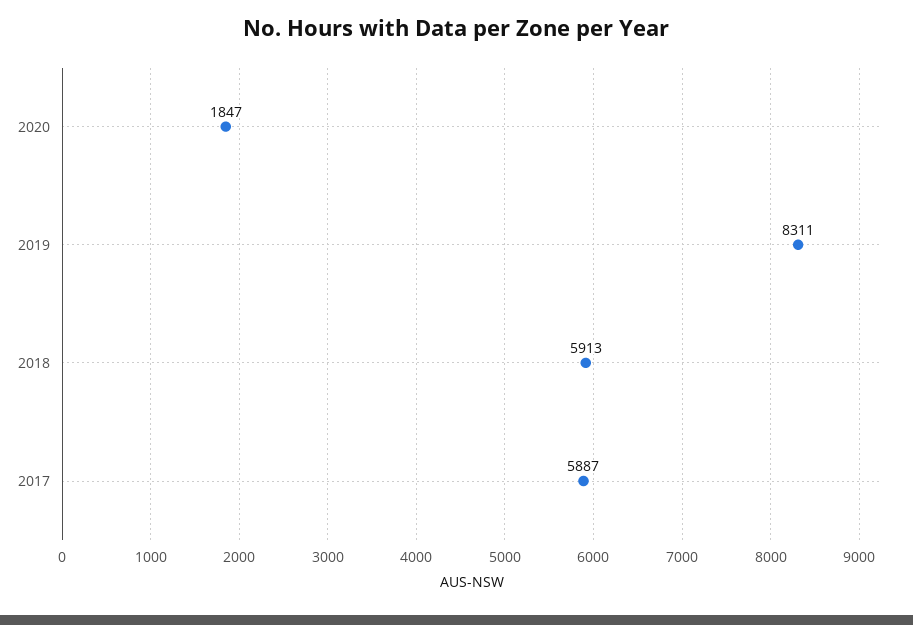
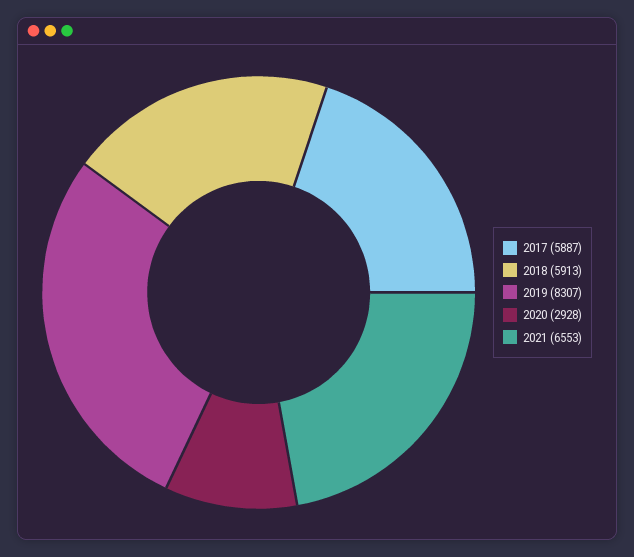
2020: 1847 -> 2928
2019: 8311 -> 8307
2021: none -> 6553

